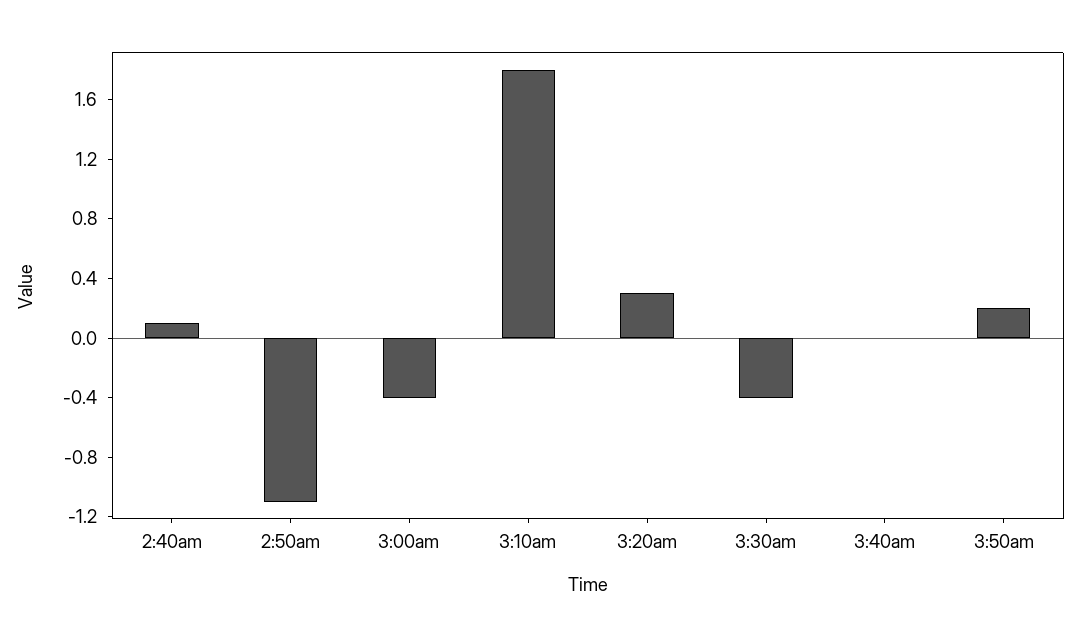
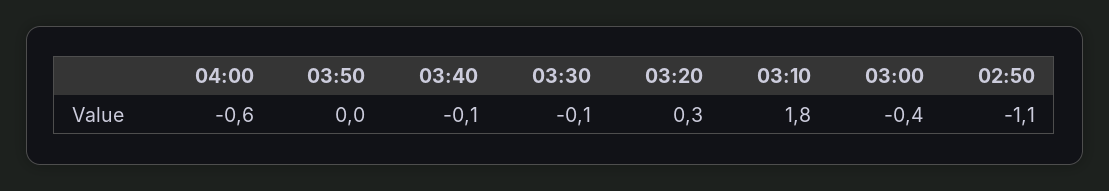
2:40am: 0.1 -> none
3:30am: -0.4 -> -0.1
3:40am: 0 -> -0.1
3:50am: 0.2 -> 0
04:00: none -> -0.6

